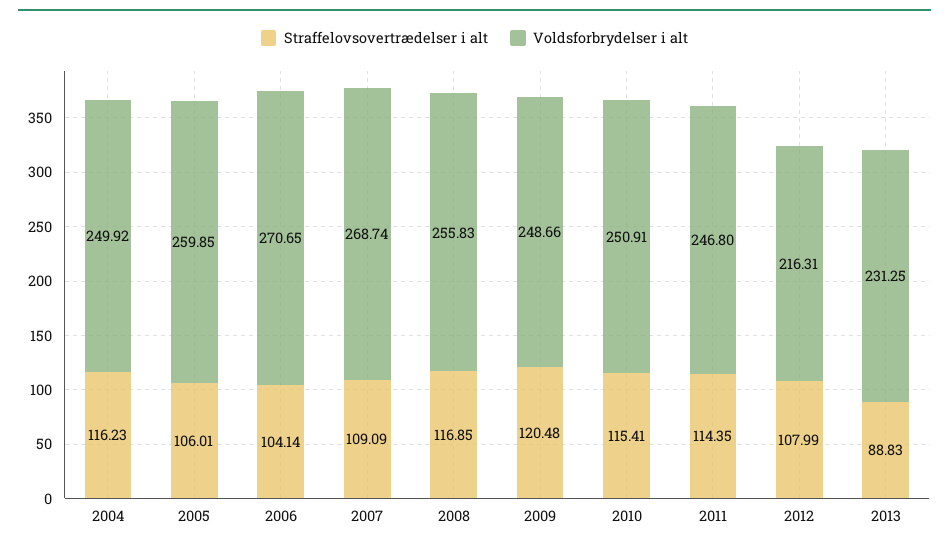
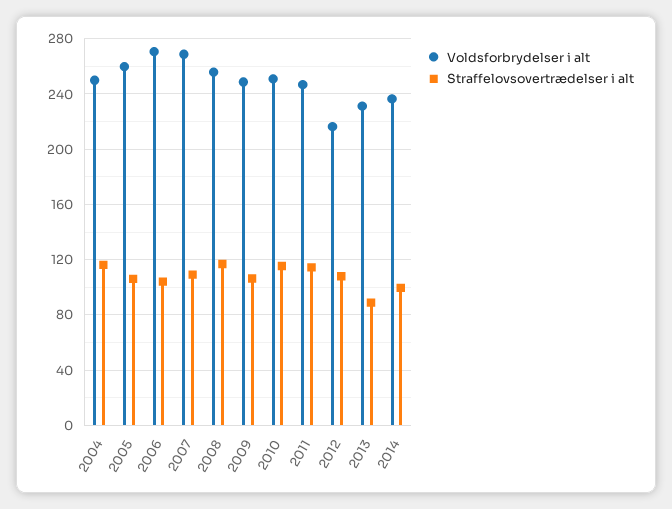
Straffelovsovertrædelser i alt, 2009: 120.48 -> 105
Voldsforbrydelser i alt, 2014: none -> 235
Straffelovsovertrædelser i alt, 2014: none -> 100

